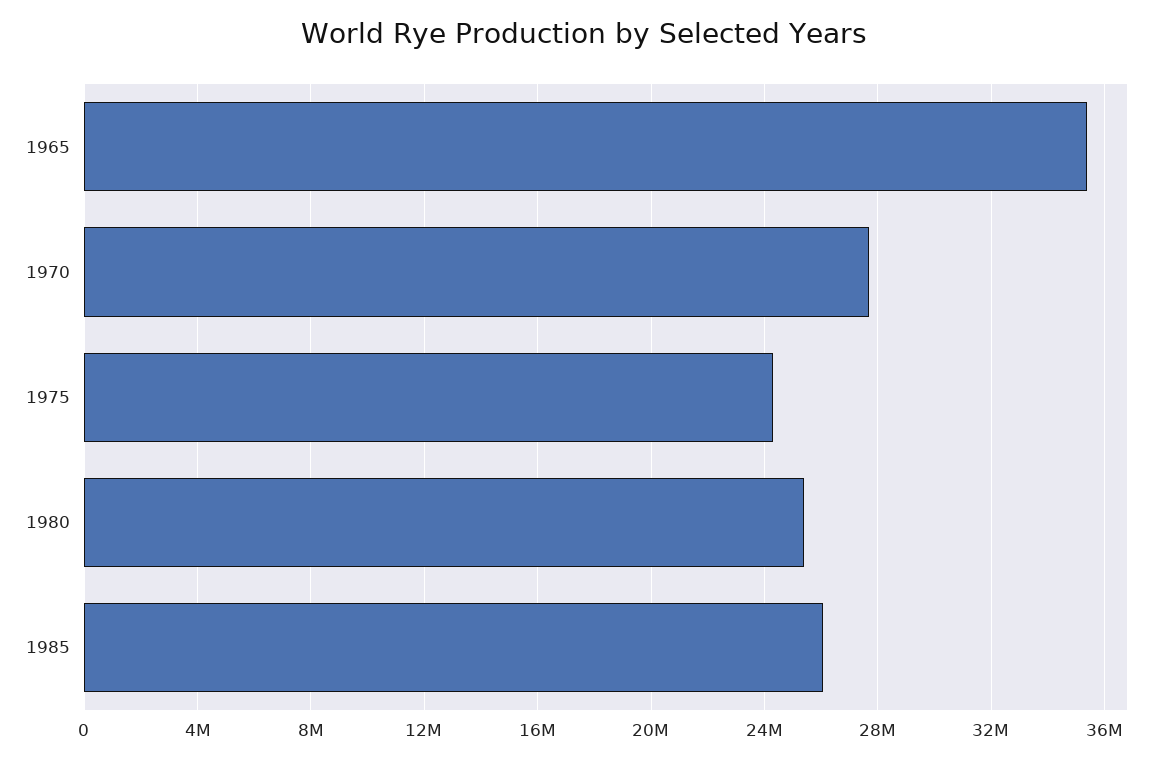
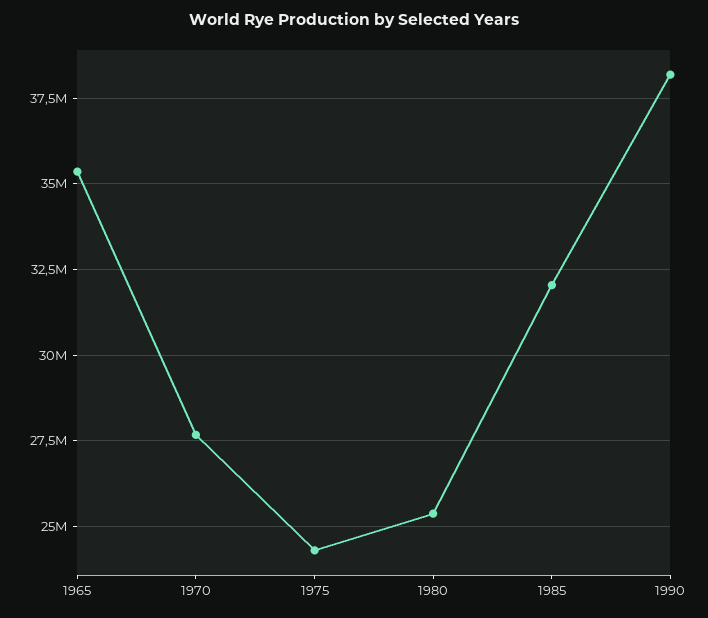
1985: 26000000 -> 32000000
1990: none -> 38250000

